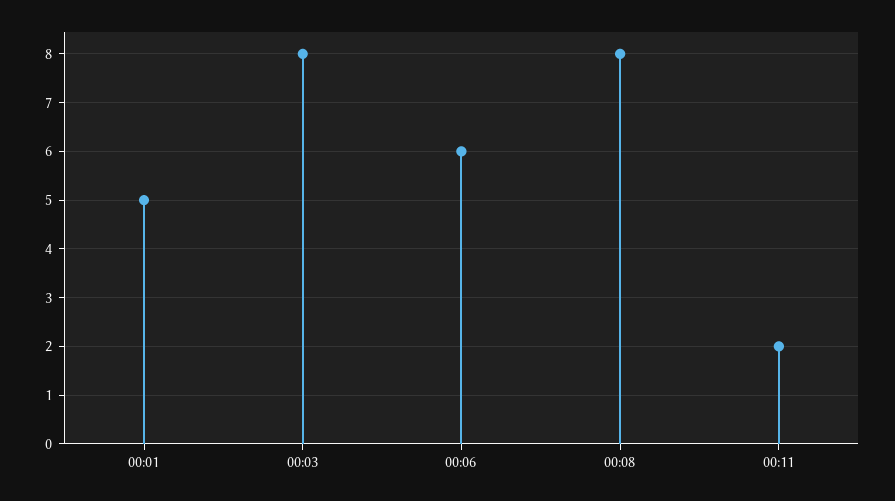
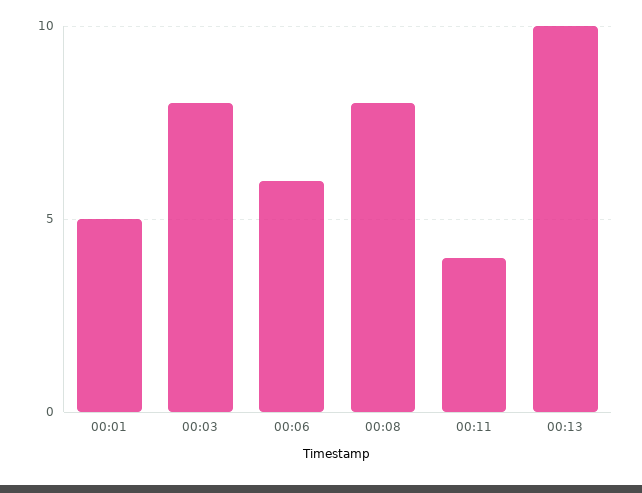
00:11: 2 -> 4
00:13: none -> 10

